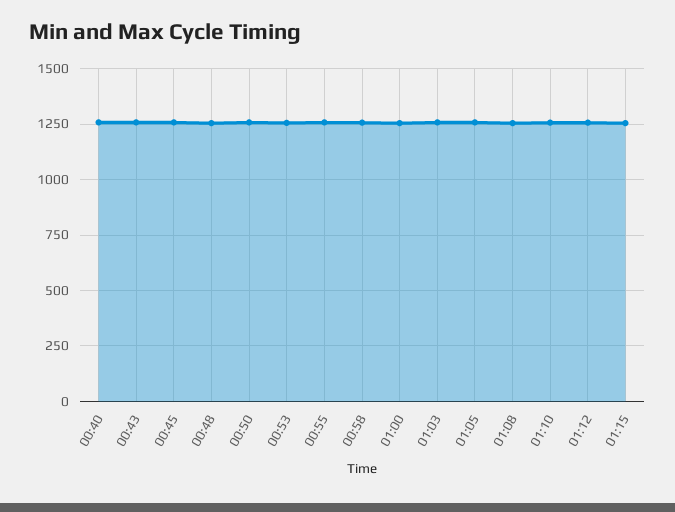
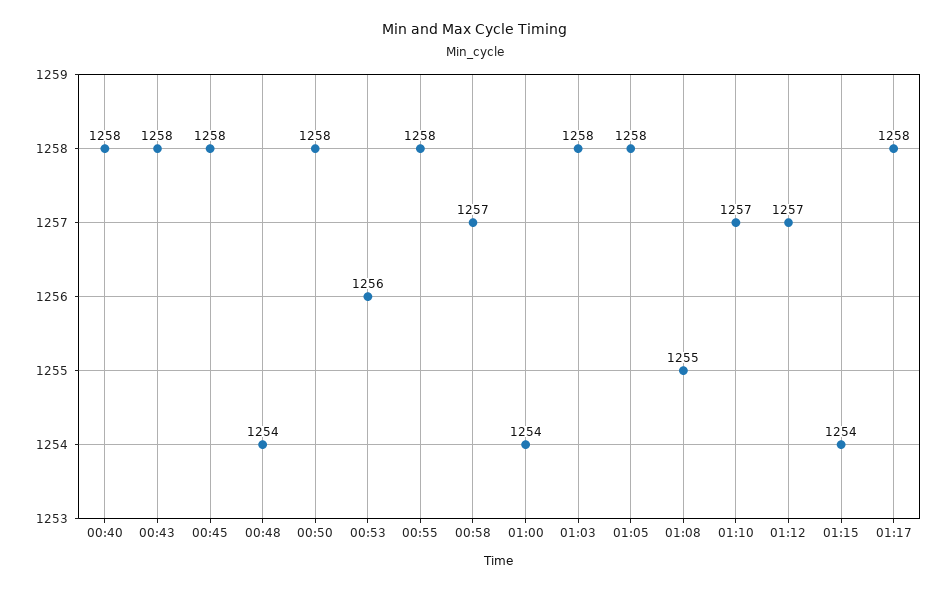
01:17: none -> 1258

